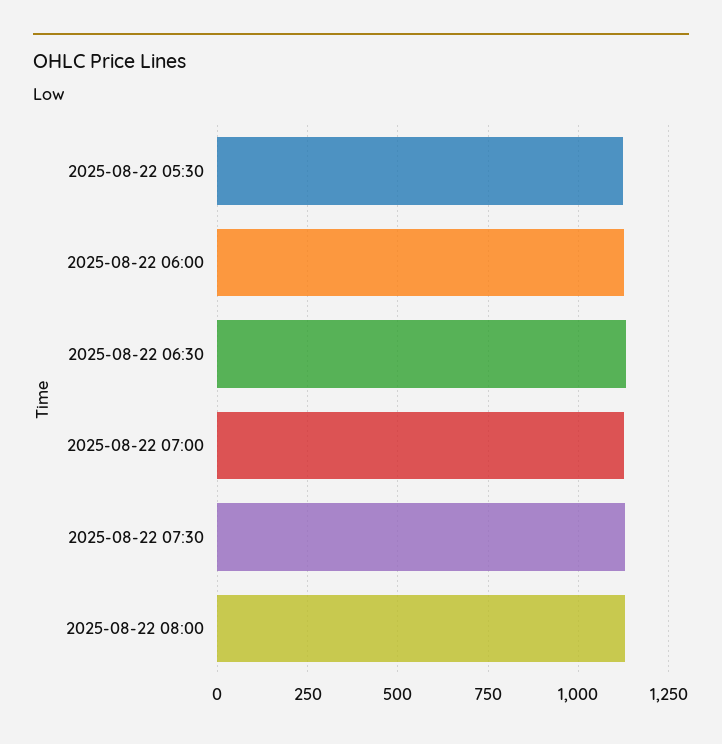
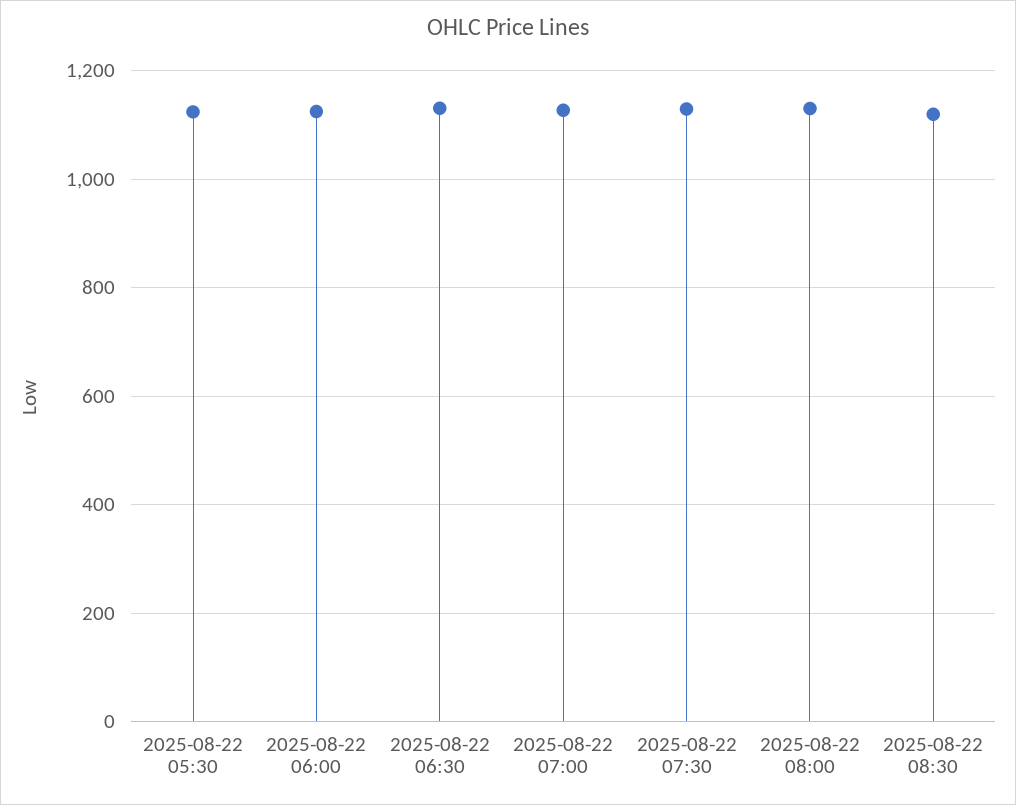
2025-08-22 08:30: none -> 1120

